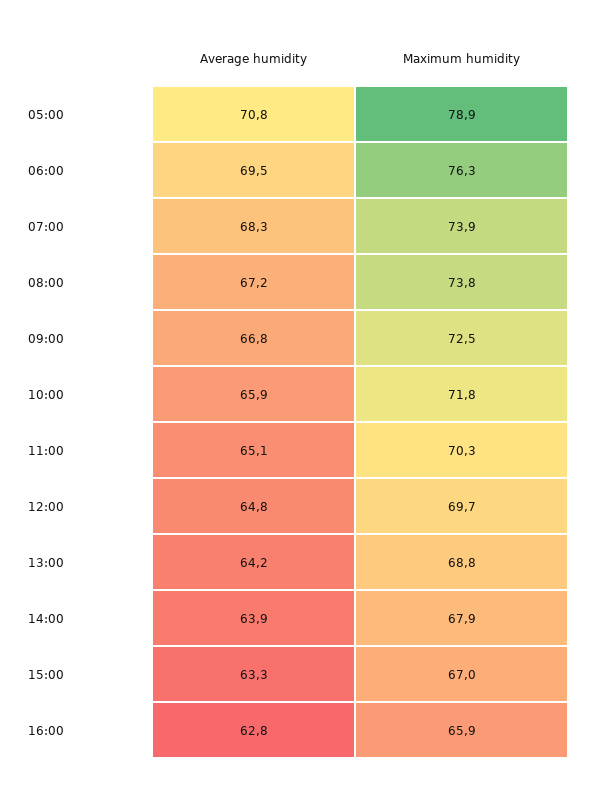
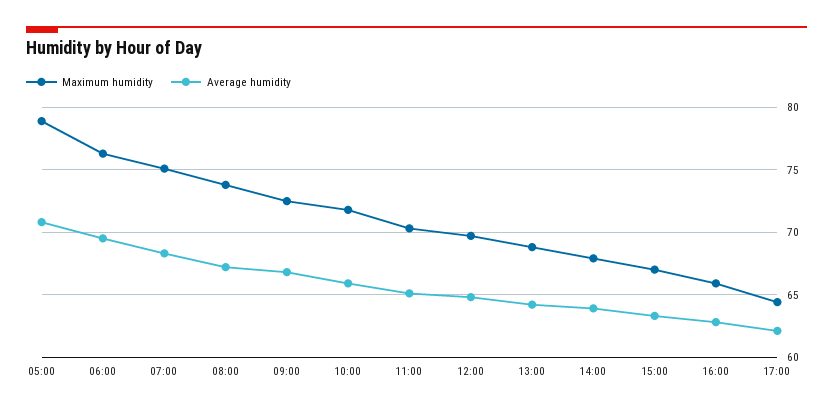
Maximum humidity, 07:00: 73.9 -> 75
Maximum humidity, 17:00: none -> 64.5
Average humidity, 17:00: none -> 62

